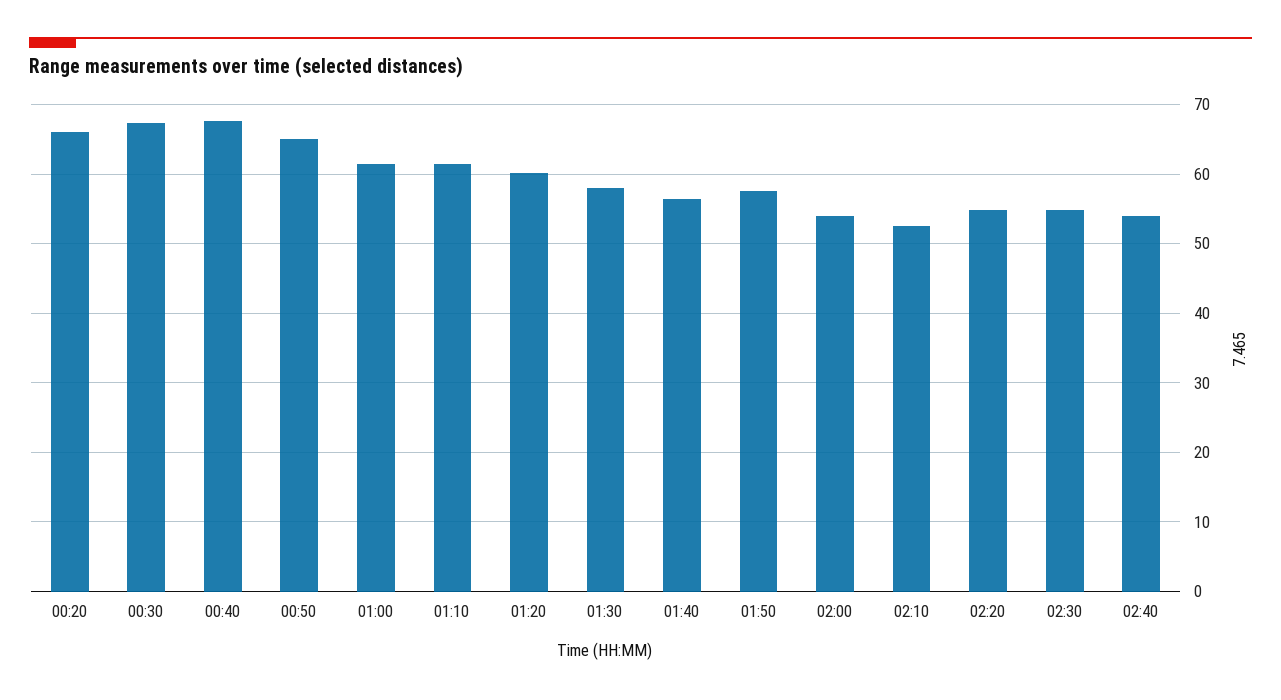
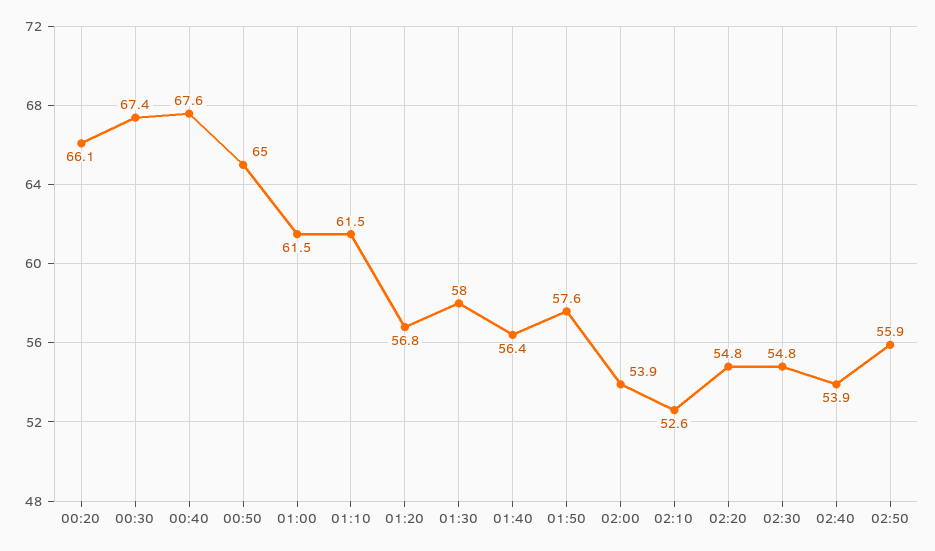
01:20: 60 -> 56.8
02:50: none -> 55.9

